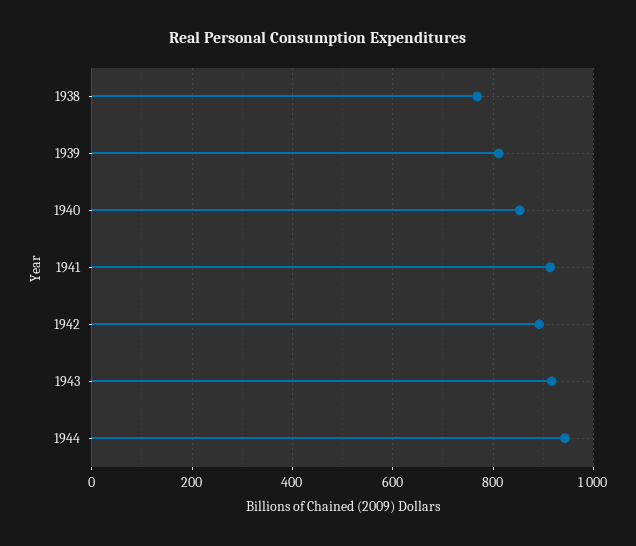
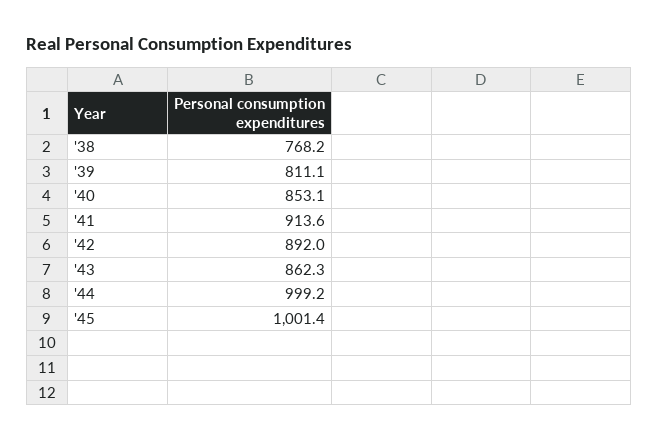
1943: 920 -> 862.3
1944: 940 -> 999.2
'45: none -> 1001.4

